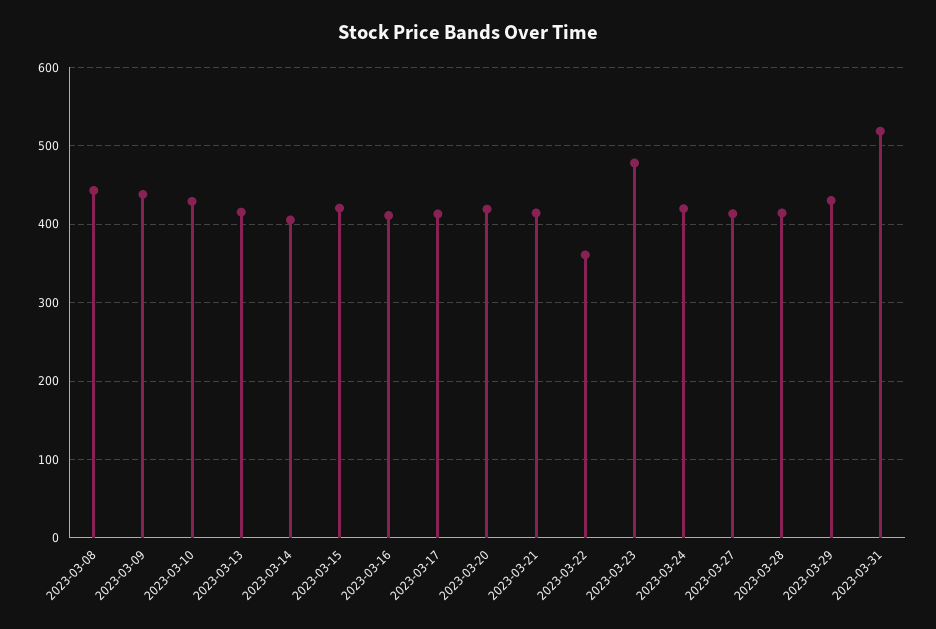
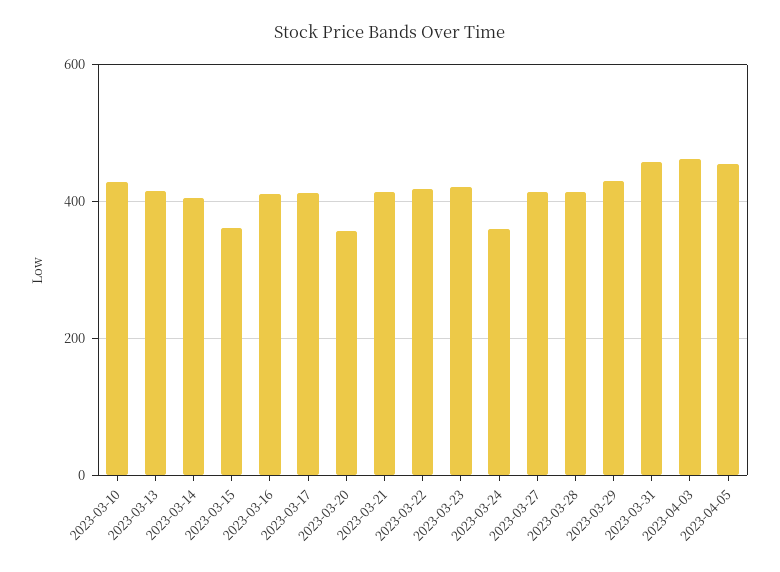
2023-03-08: 440 -> none
2023-03-09: 440 -> none
2023-03-15: 420 -> 360
2023-03-20: 420 -> 360
2023-03-22: 360 -> 420
2023-03-23: 480 -> 420
2023-03-24: 420 -> 360
2023-03-31: 520 -> 460
2023-04-03: none -> 460
2023-04-05: none -> 460

